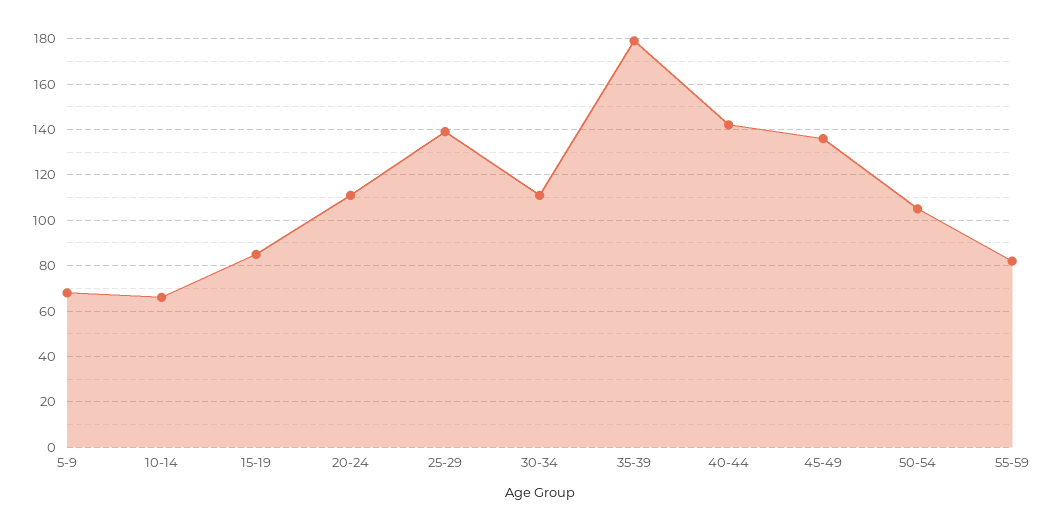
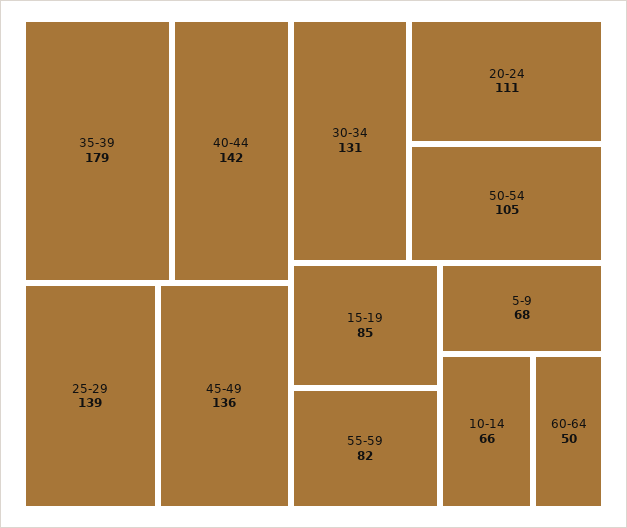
30-34: 110 -> 131
60-64: none -> 50

